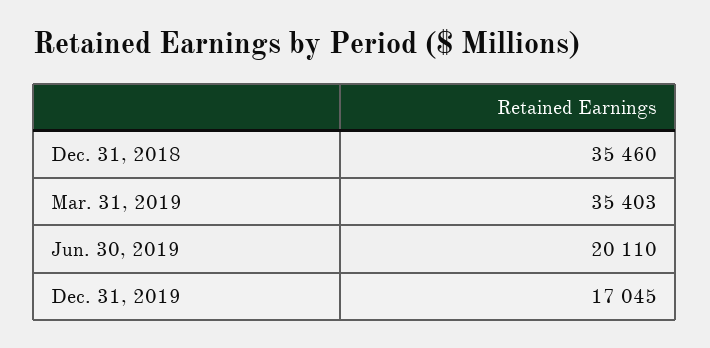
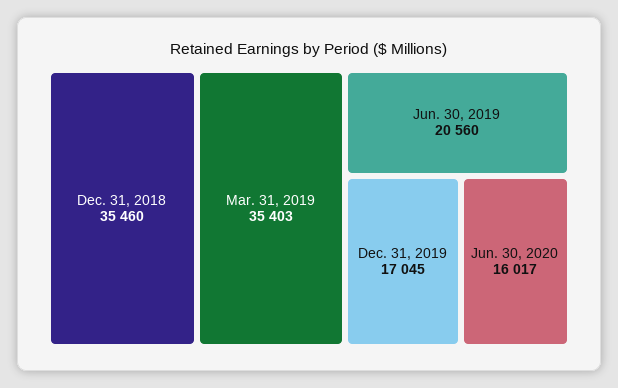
Jun. 30, 2019: 20110 -> 20560
Jun. 30, 2020: none -> 16017

